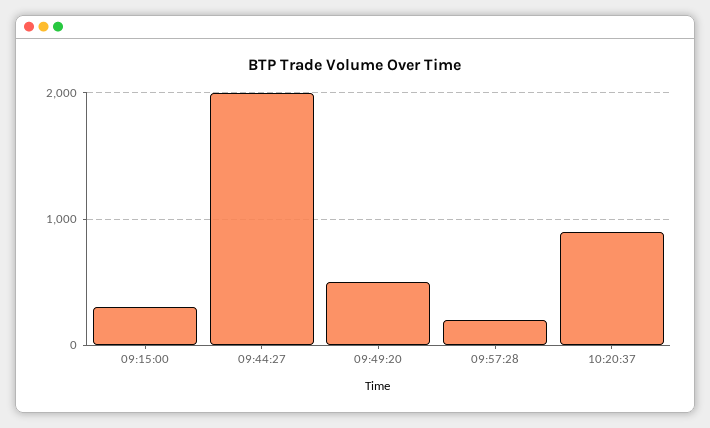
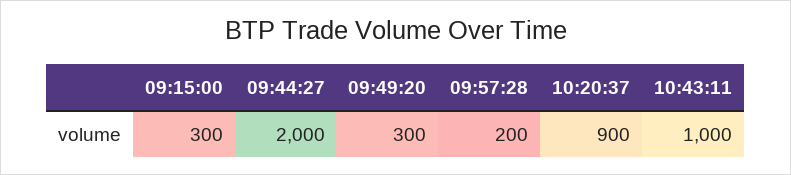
09:49:20: 500 -> 300
10:43:11: none -> 1000

